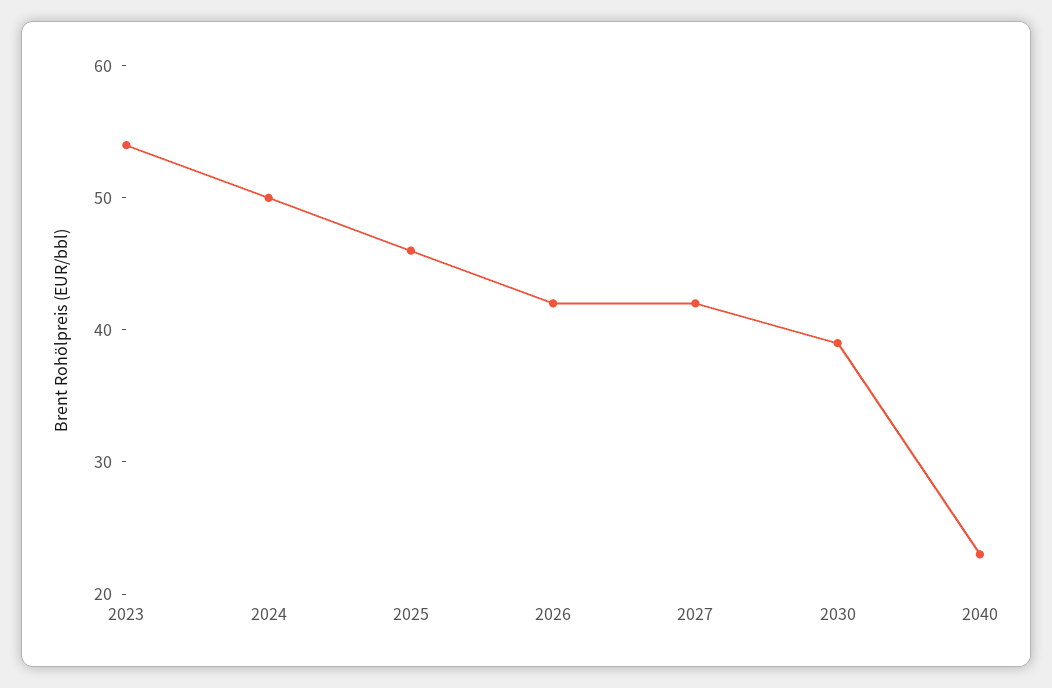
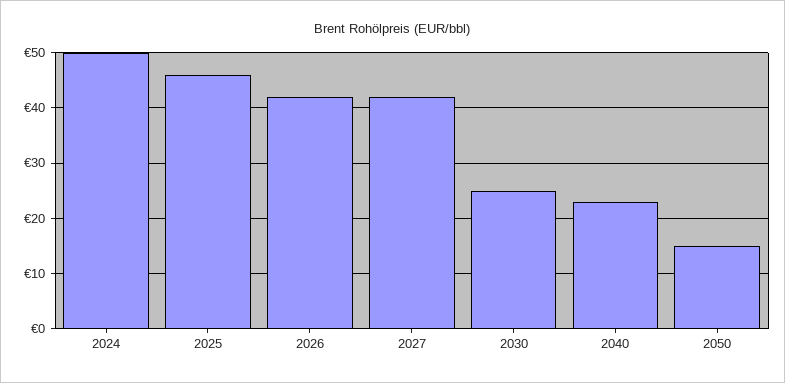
2023: 54 -> none
2030: 39 -> 25
2050: none -> 15

